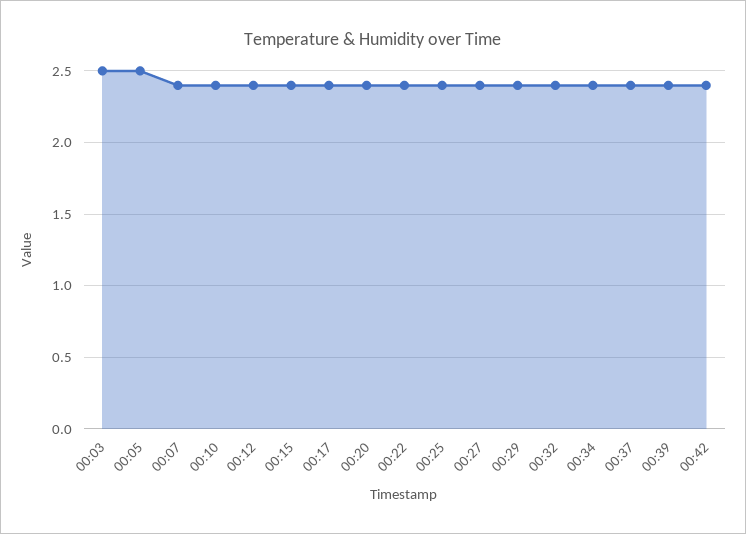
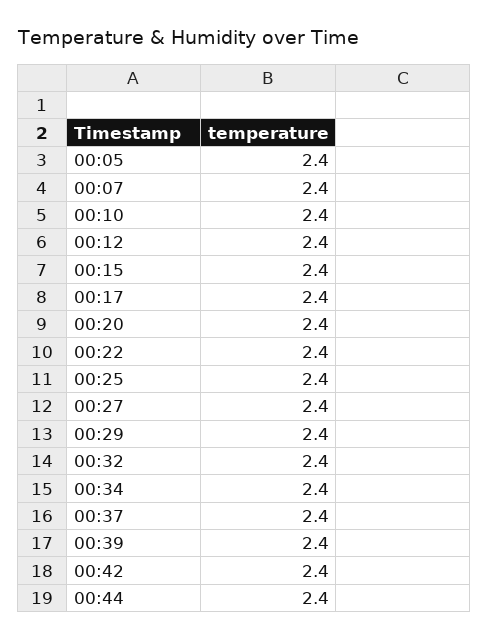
00:03: 2.5 -> none
00:05: 2.5 -> 2.4
00:44: none -> 2.4

